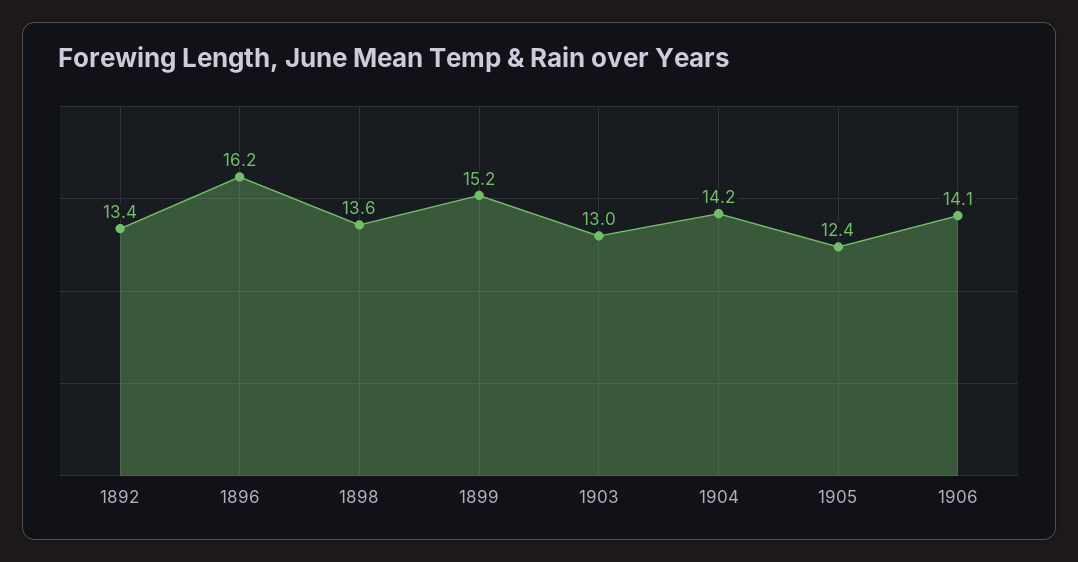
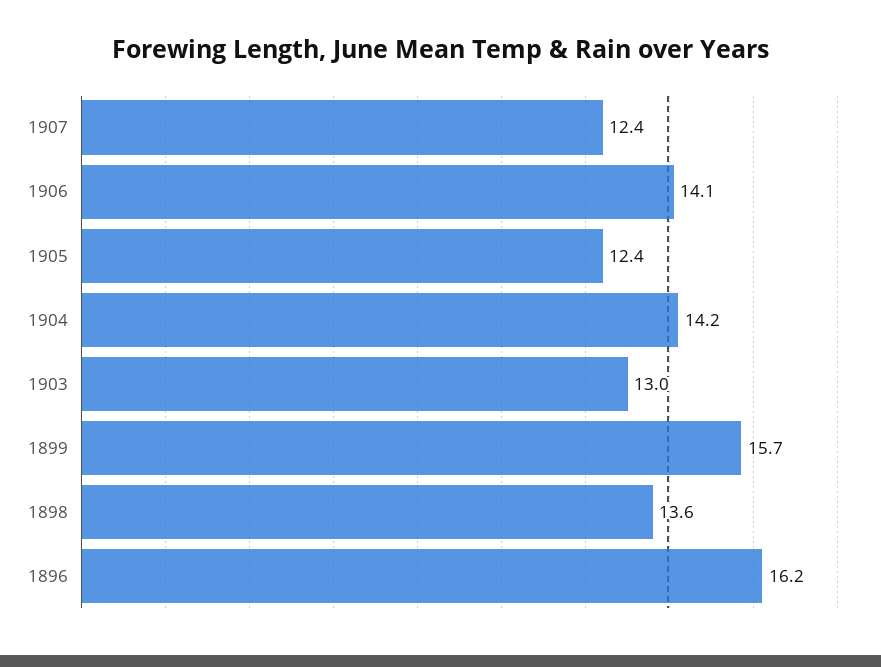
1892: 13.4 -> none
1899: 15.2 -> 15.7
1907: none -> 12.4

